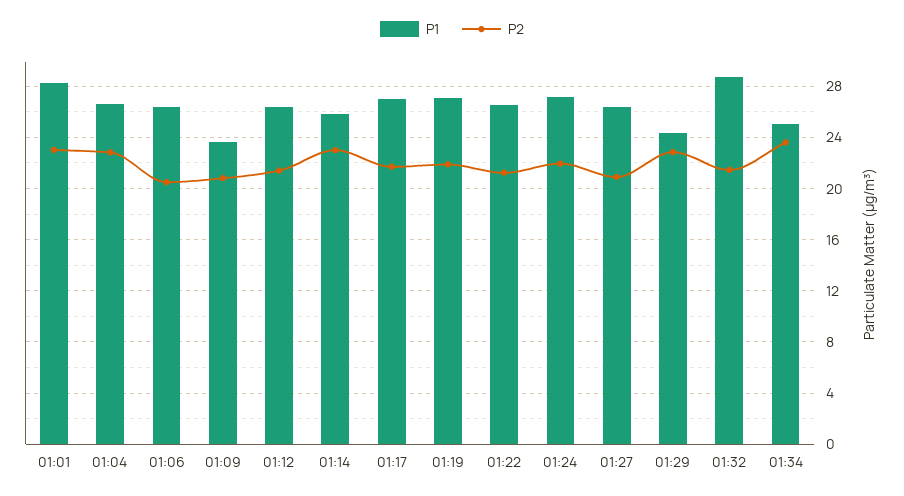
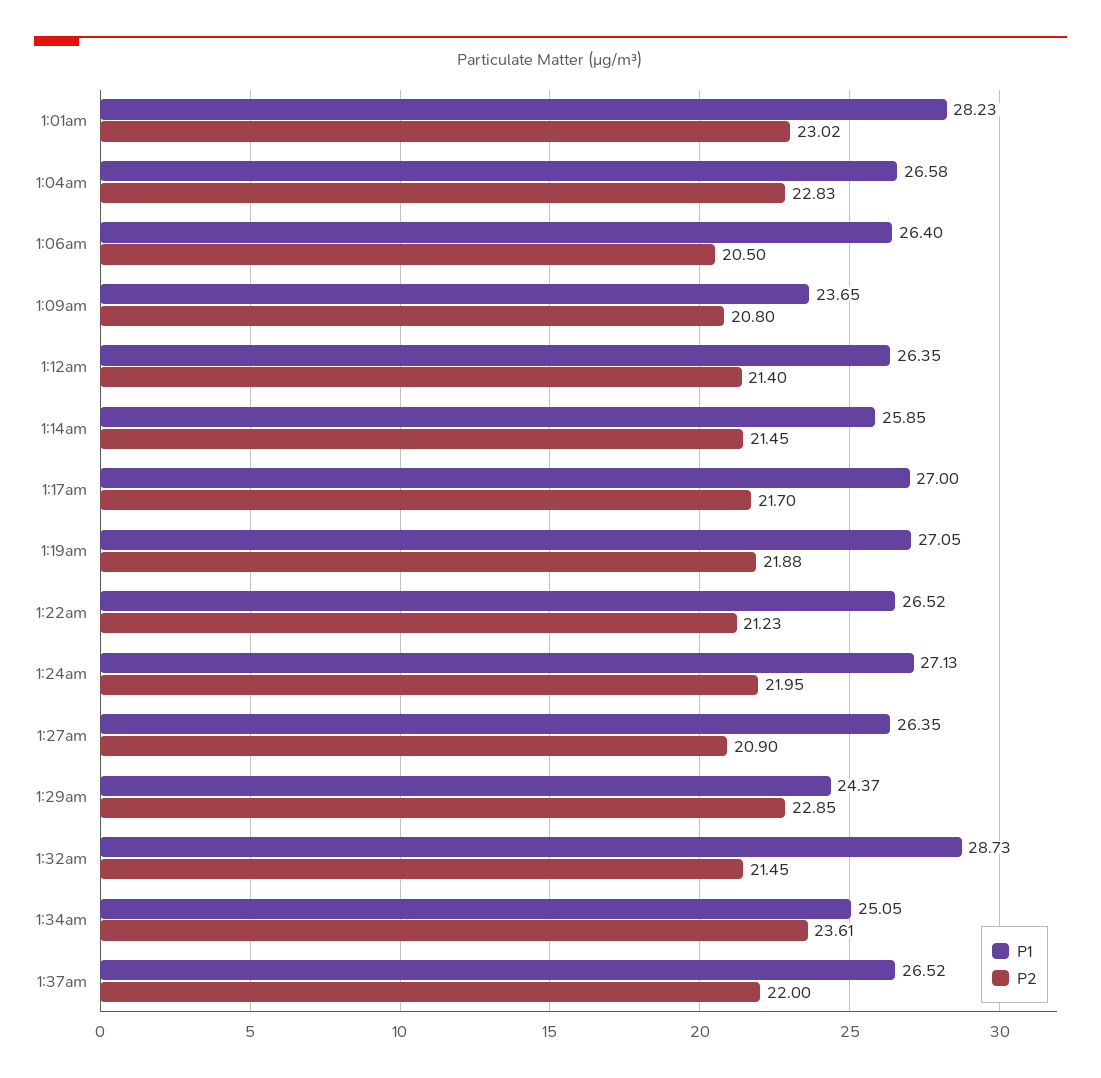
P2, 01:14: 23 -> 21.45
P1, 1:37am: none -> 26.52
P2, 1:37am: none -> 22

